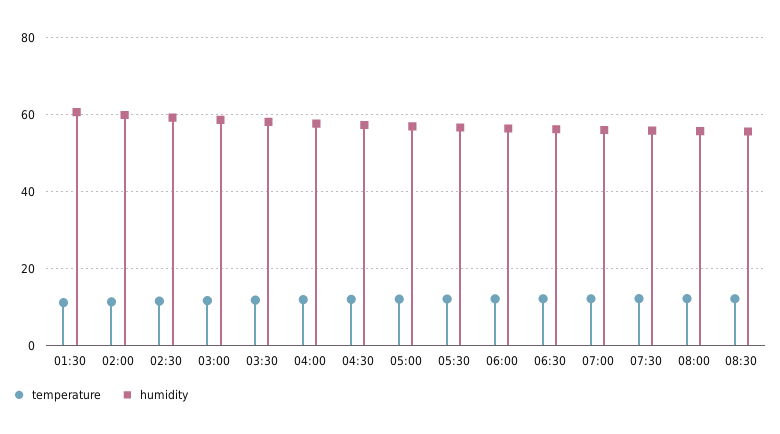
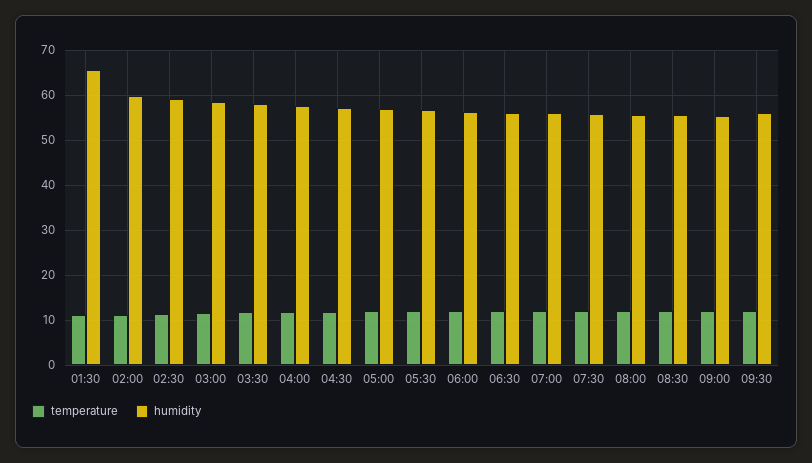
humidity, 01:30: 60 -> 66
temperature, 09:00: none -> 12
humidity, 09:00: none -> 56
temperature, 09:30: none -> 12
humidity, 09:30: none -> 56

